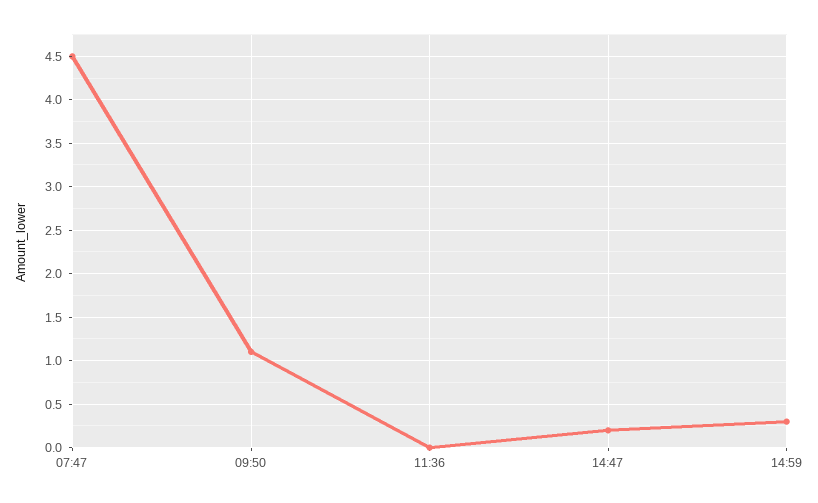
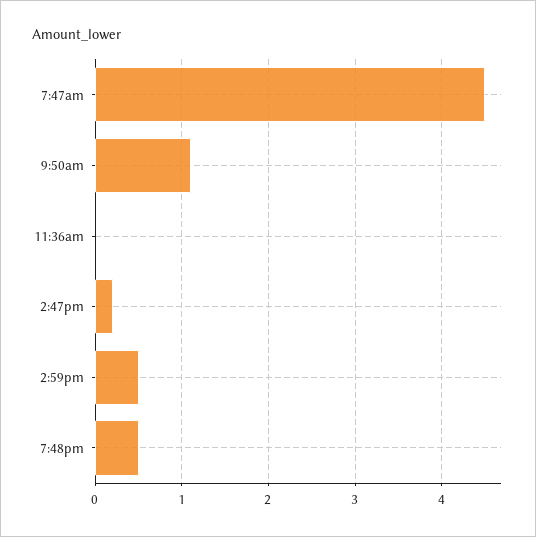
14:59: 0.3 -> 0.5
7:48pm: none -> 0.5

